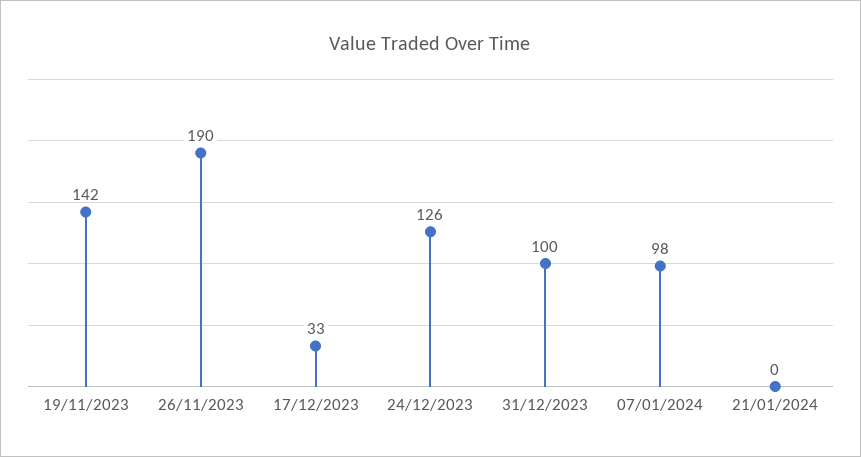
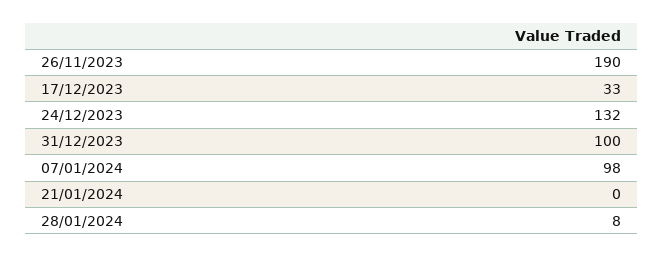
19/11/2023: 142 -> none
24/12/2023: 126 -> 132
28/01/2024: none -> 8

